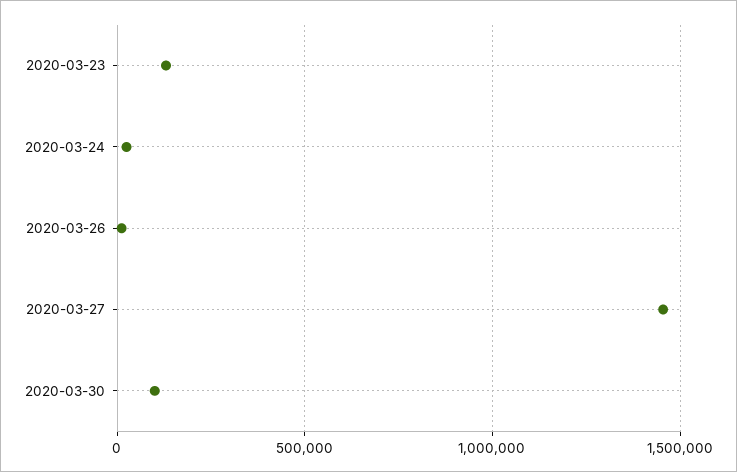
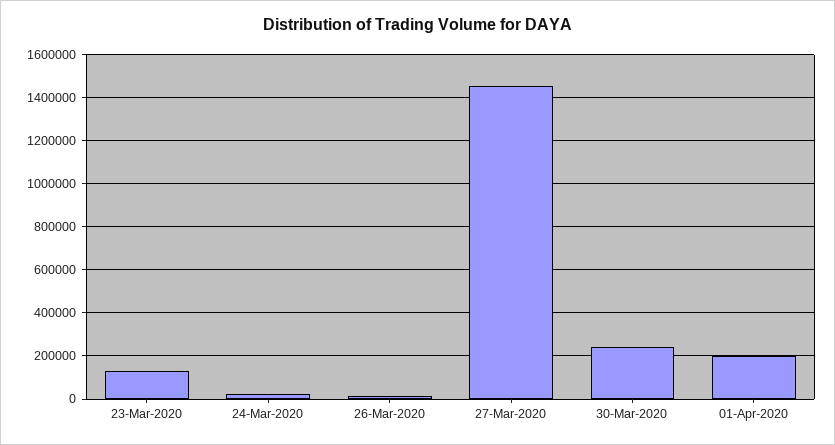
2020-03-30: 100000 -> 250000
01-Apr-2020: none -> 200000

